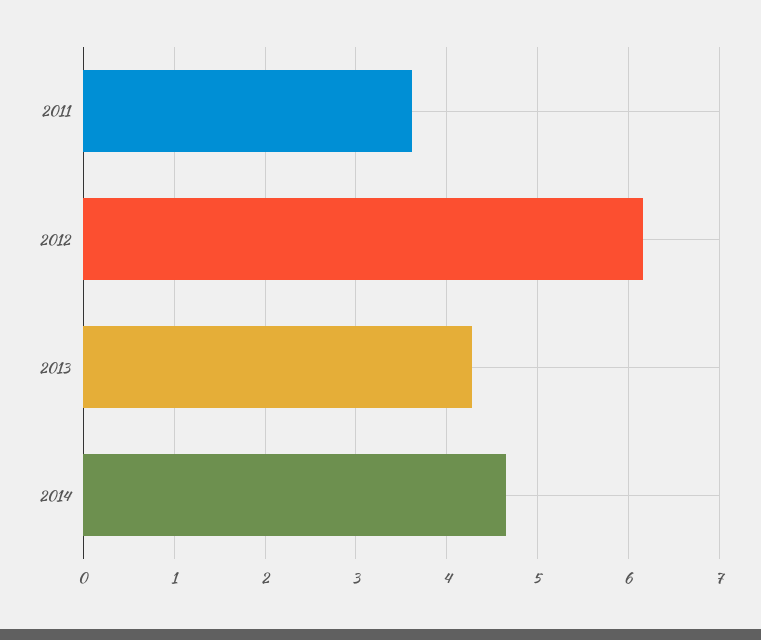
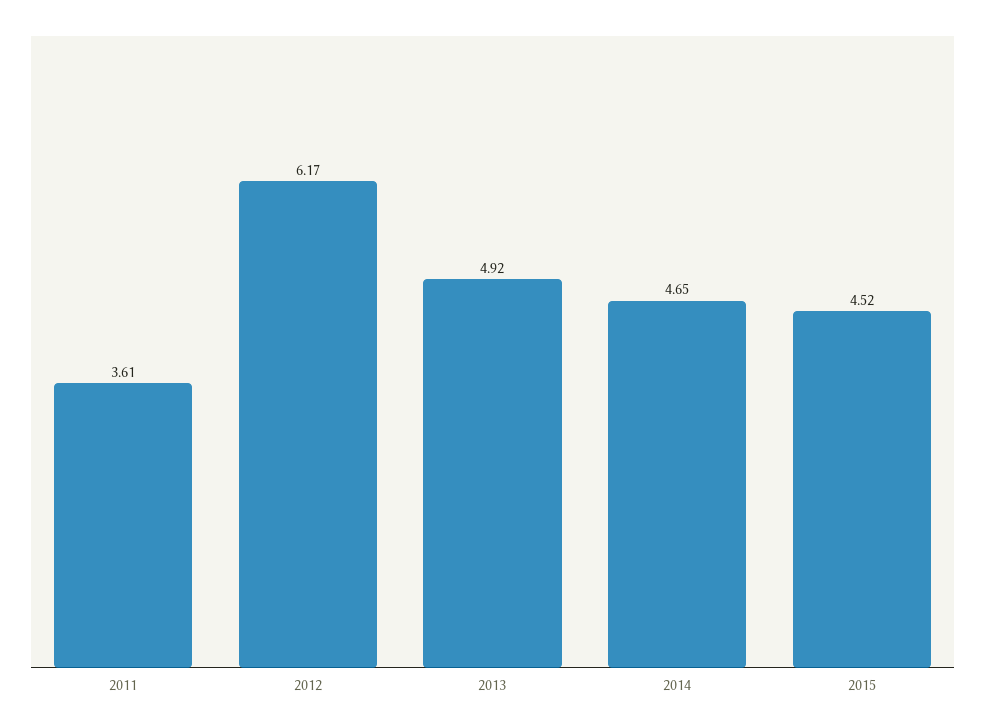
2013: 4.3 -> 4.92
2015: none -> 4.52

